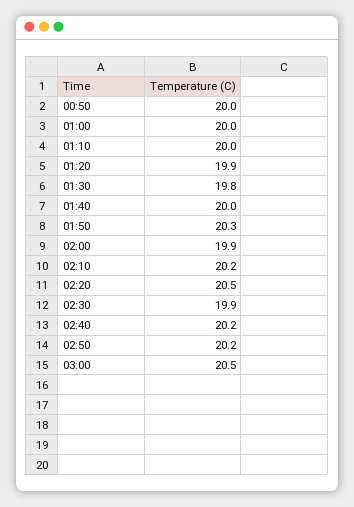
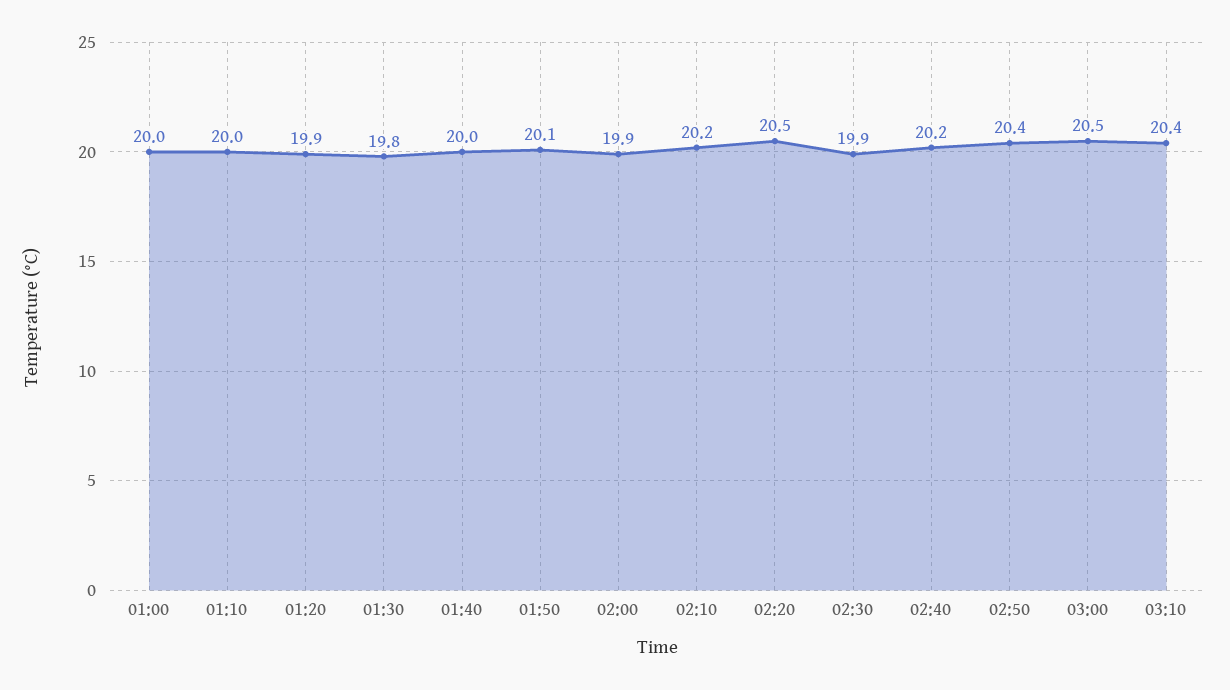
00:50: 20 -> none
01:50: 20.3 -> 20.1
02:50: 20.2 -> 20.4
03:10: none -> 20.4

